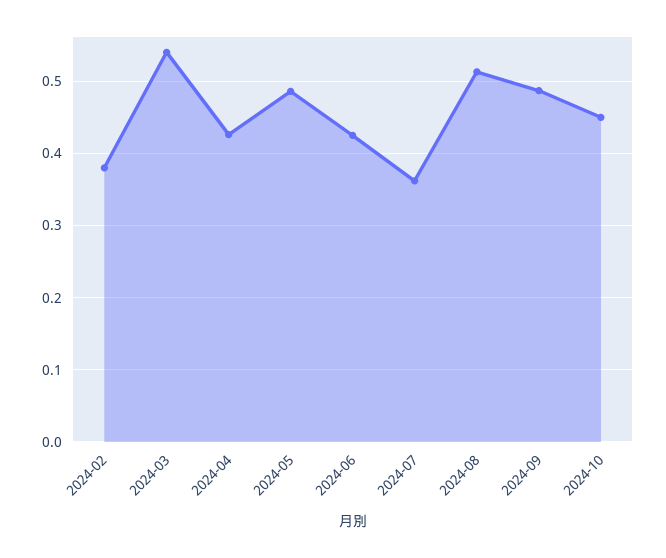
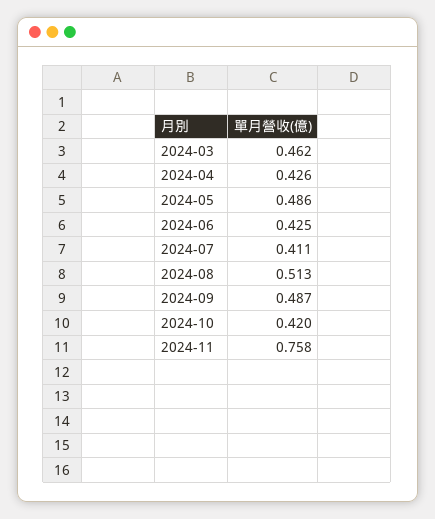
2024-02: 0.38 -> none
2024-03: 0.54 -> 0.462
2024-07: 0.36 -> 0.411
2024-10: 0.45 -> 0.42
2024-11: none -> 0.758

